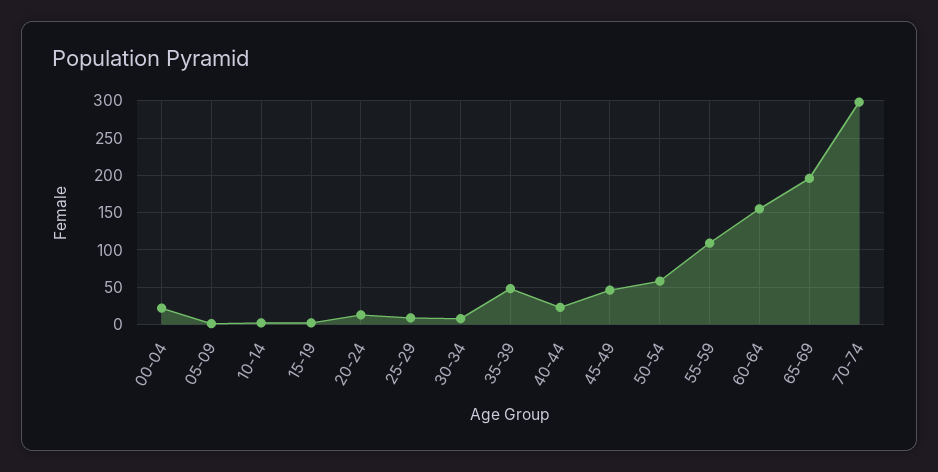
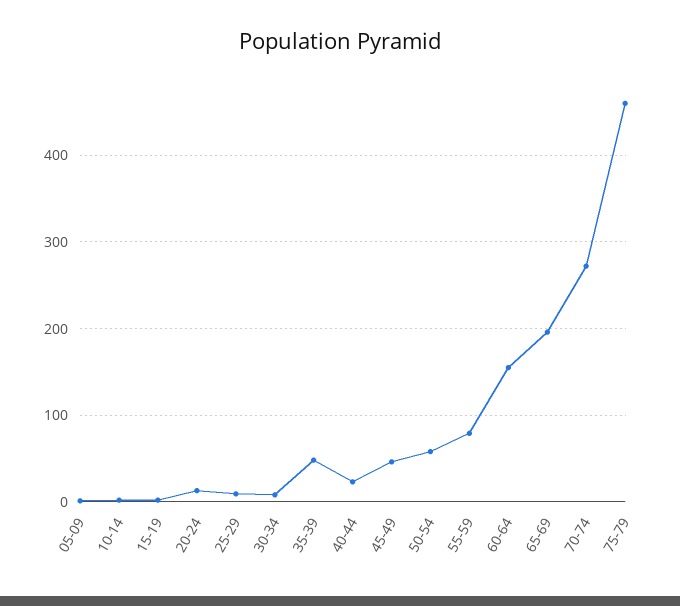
00-04: 20 -> none
55-59: 110 -> 80
70-74: 300 -> 270
75-79: none -> 460

